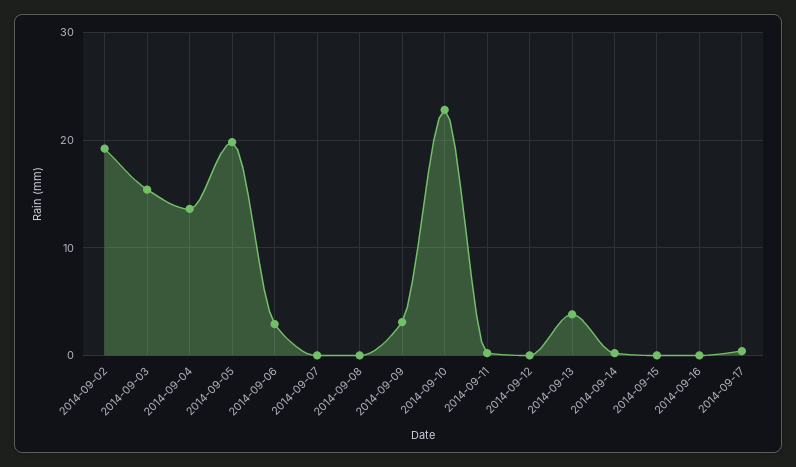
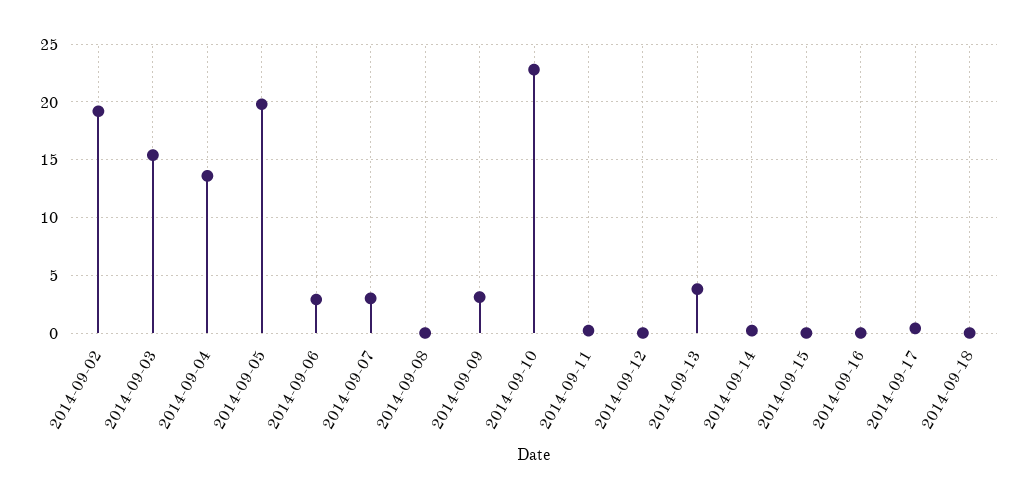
2014-09-07: 0 -> 3
2014-09-18: none -> 0

